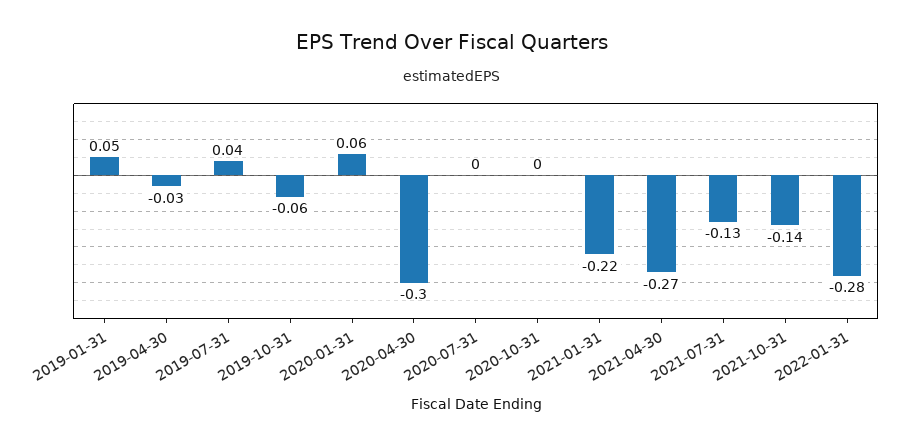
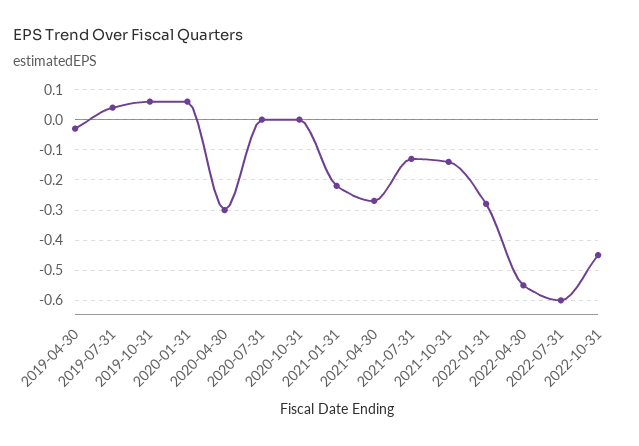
2019-01-31: 0.05 -> none
2019-10-31: -0.06 -> 0.05
2022-04-30: none -> -0.55
2022-07-31: none -> -0.6
2022-10-31: none -> -0.45

